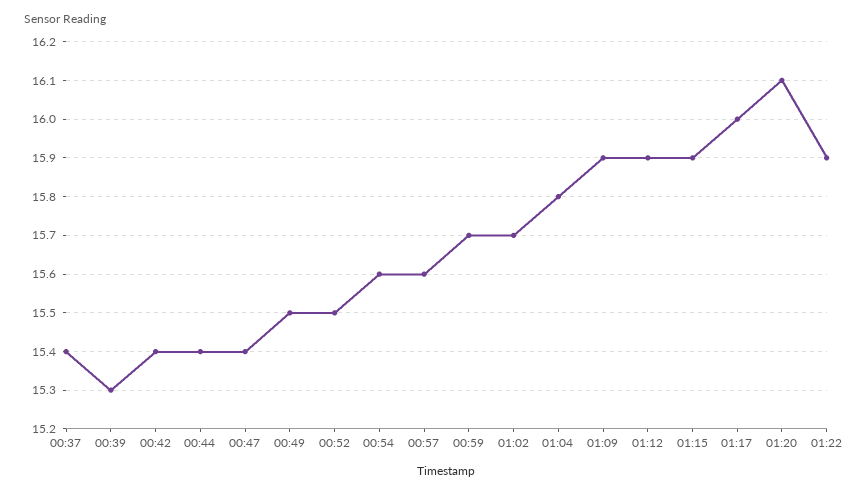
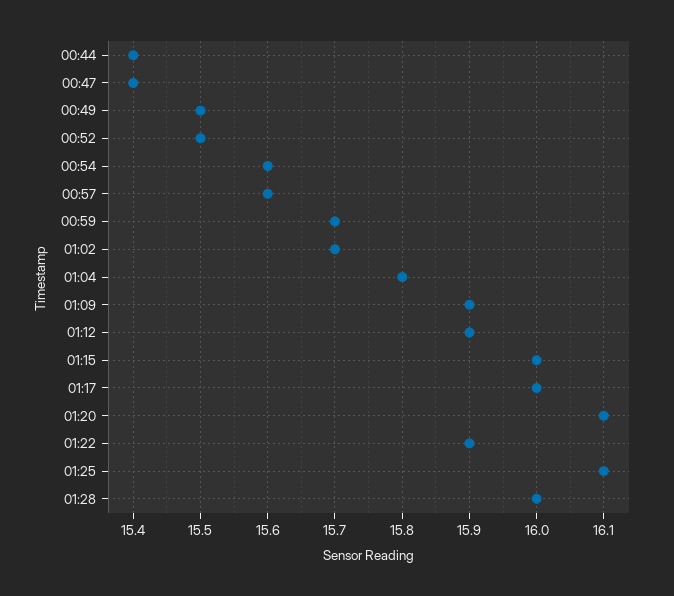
00:37: 15.4 -> none
00:39: 15.3 -> none
00:42: 15.4 -> none
01:15: 15.9 -> 16
01:25: none -> 16.1
01:28: none -> 16

